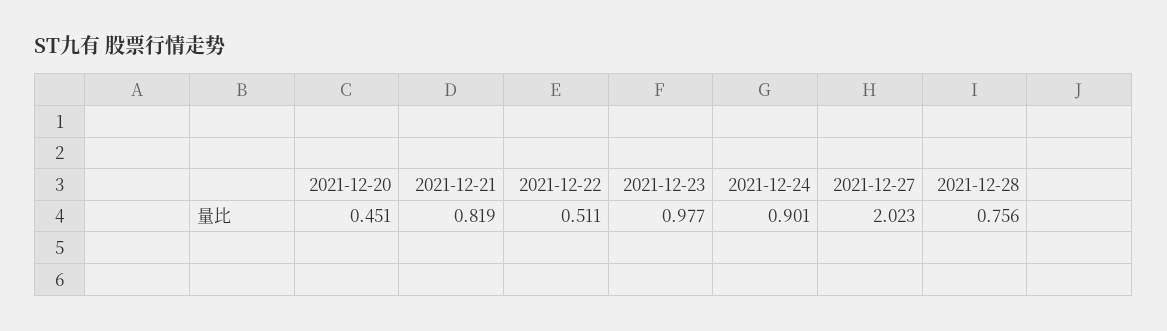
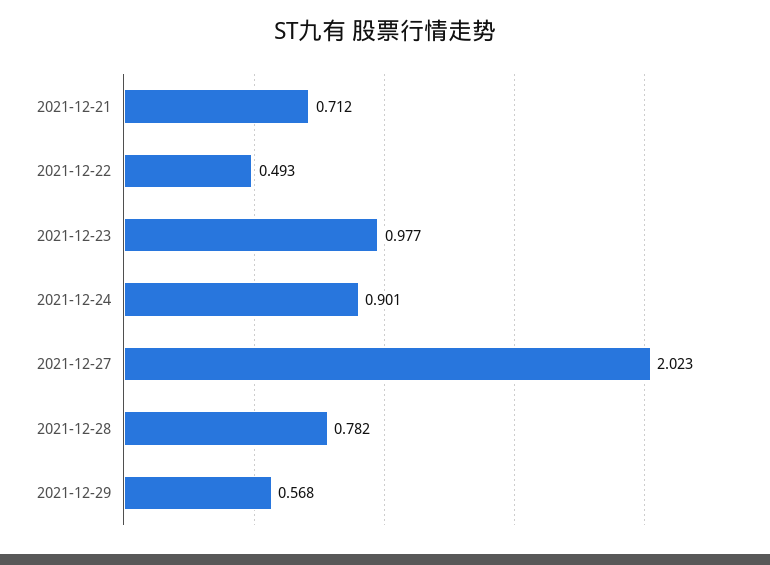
2021-12-20: 0.451 -> none
2021-12-21: 0.819 -> 0.712
2021-12-22: 0.511 -> 0.493
2021-12-28: 0.756 -> 0.782
2021-12-29: none -> 0.568

